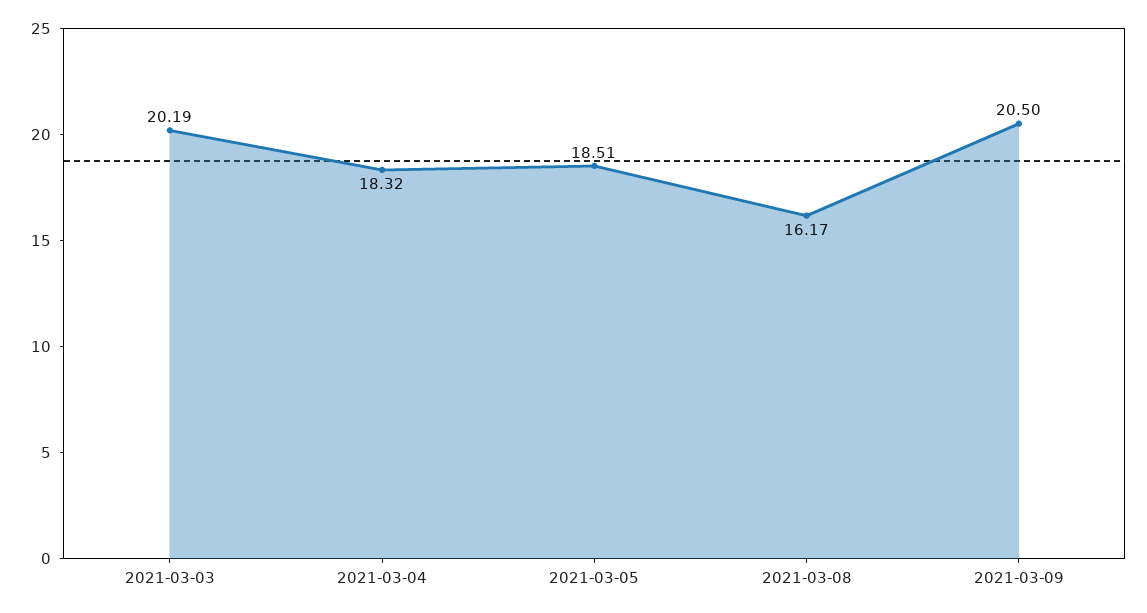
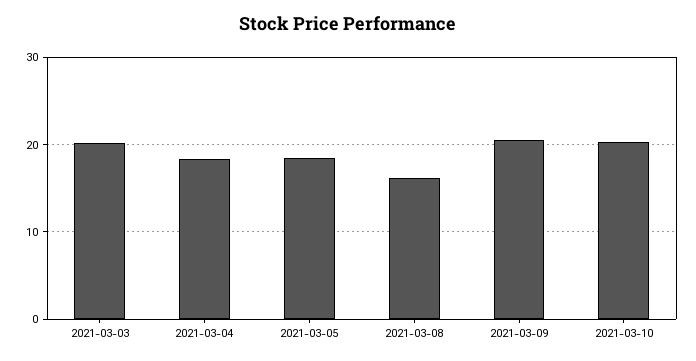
2021-03-10: none -> 20

